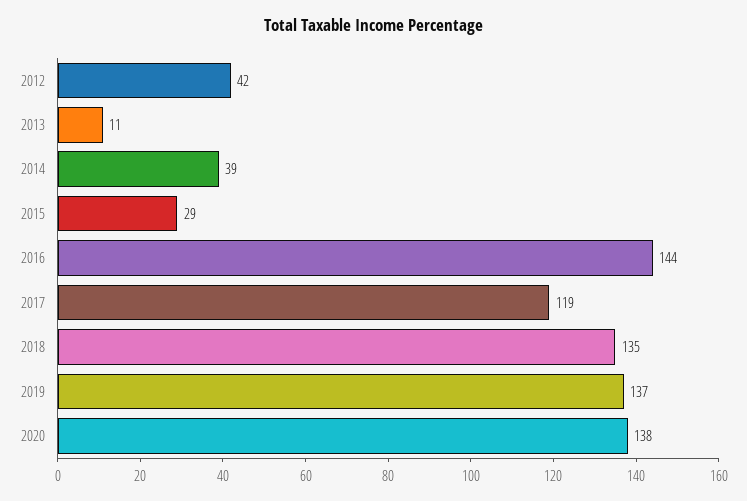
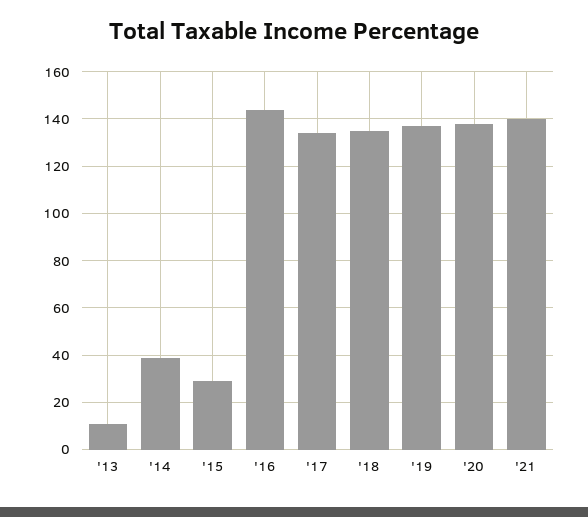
2012: 42 -> none
2017: 119 -> 135
'21: none -> 140

